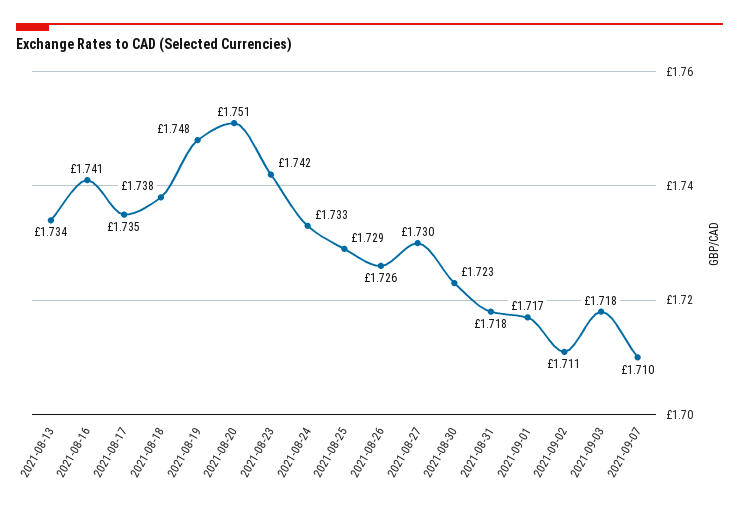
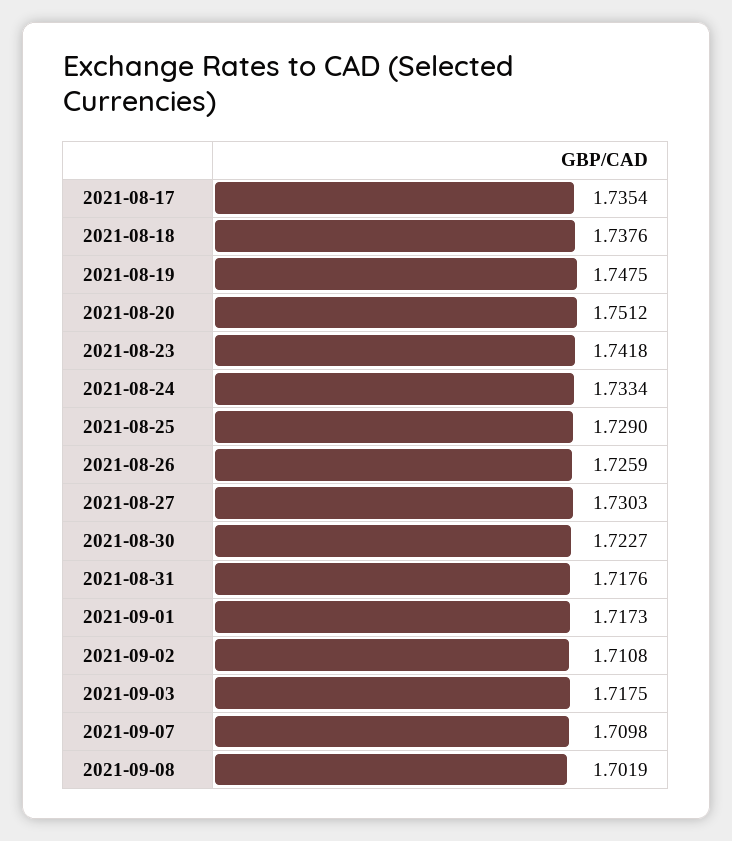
2021-08-13: 1.734 -> none
2021-08-16: 1.741 -> none
2021-09-08: none -> 1.7019

